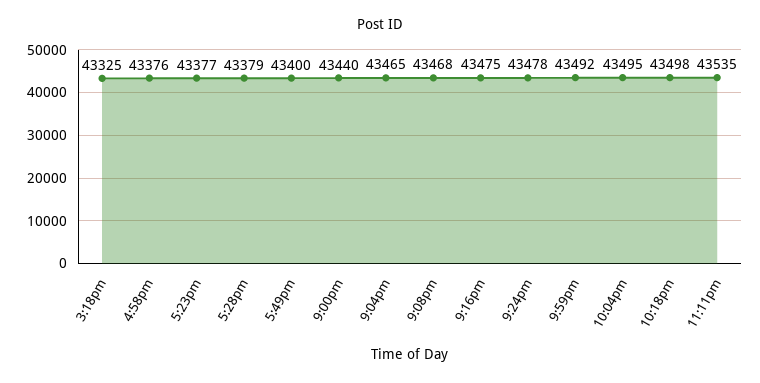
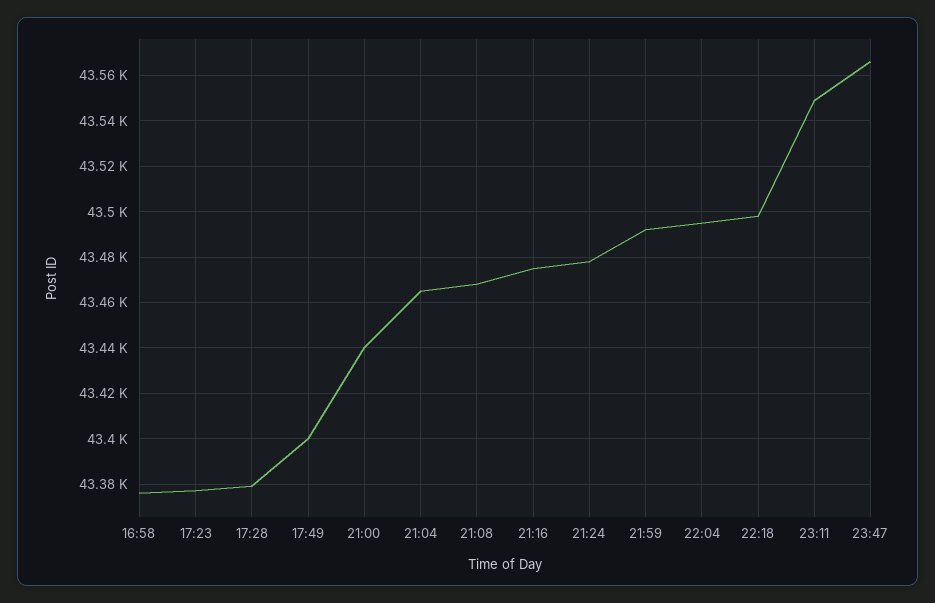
3:18pm: 43325 -> none
11:11pm: 43535 -> 43550
23:47: none -> 43565

